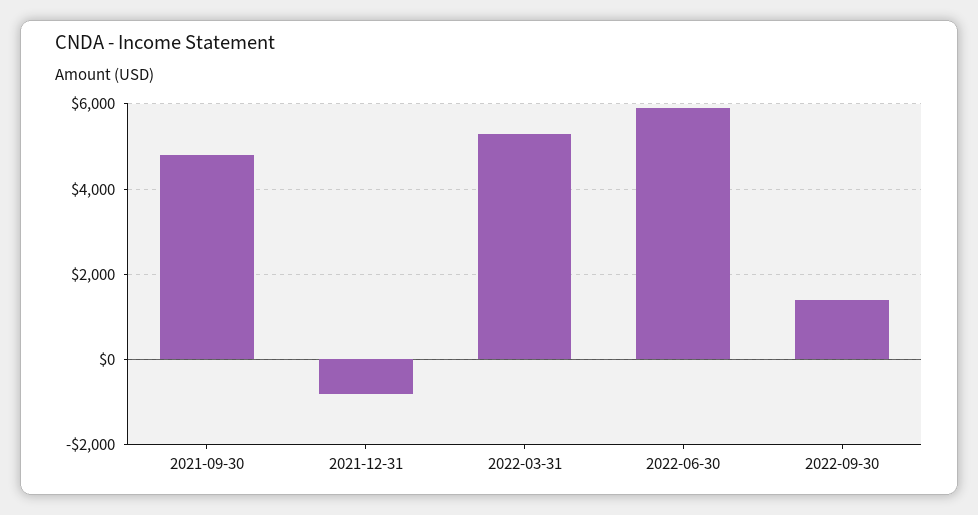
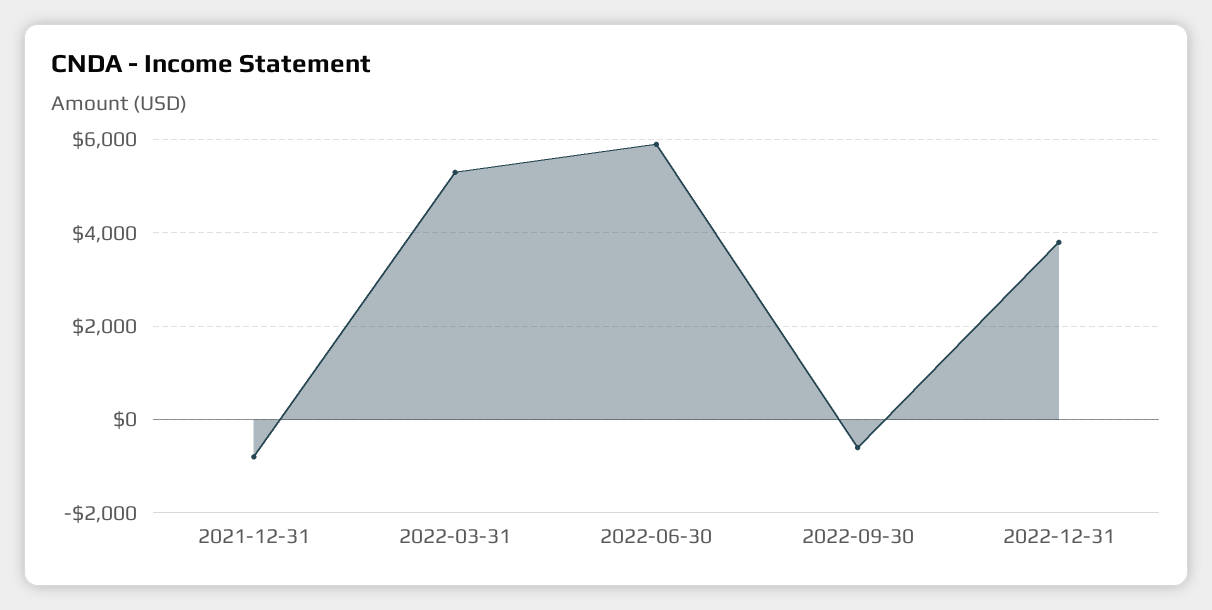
2021-09-30: 4800 -> none
2022-09-30: 1400 -> -600
2022-12-31: none -> 3800

